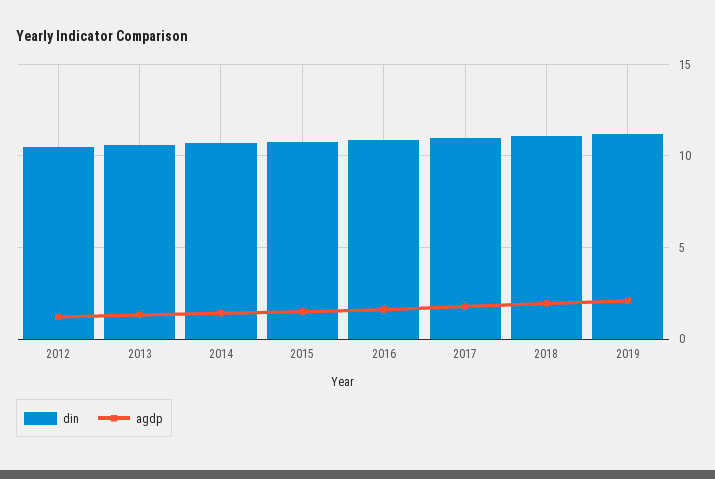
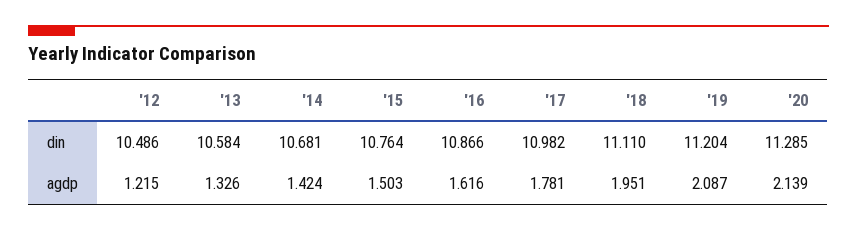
din, '20: none -> 11.285
agdp, '20: none -> 2.139

